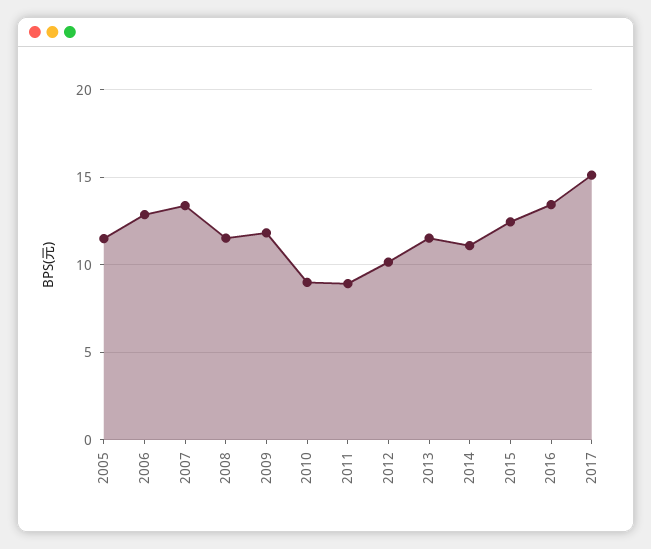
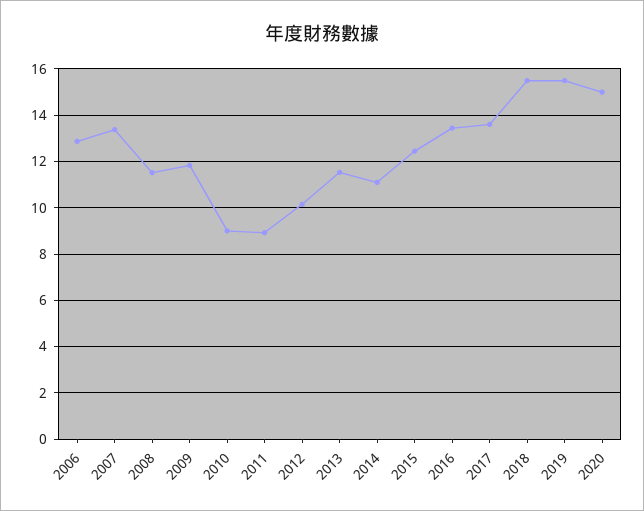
2005: 11.5 -> none
2017: 15 -> 13.5
2018: none -> 15.5
2019: none -> 15.5
2020: none -> 15

